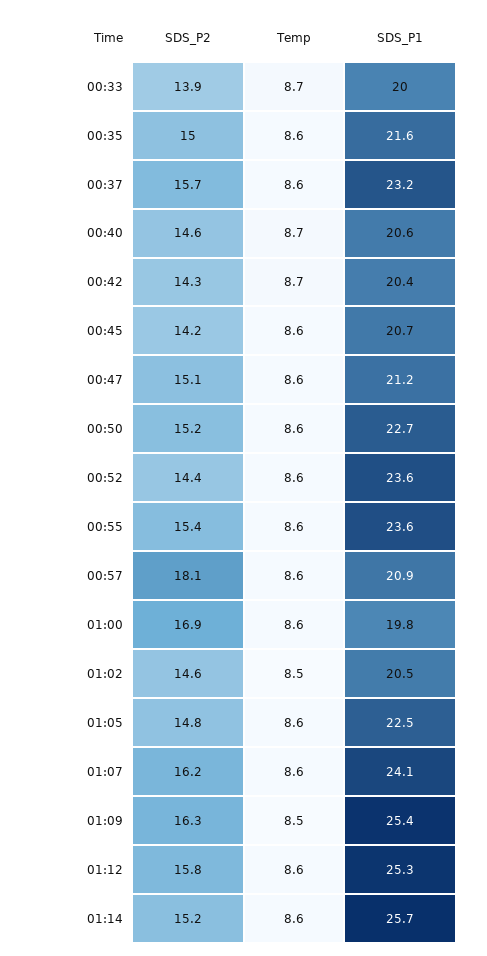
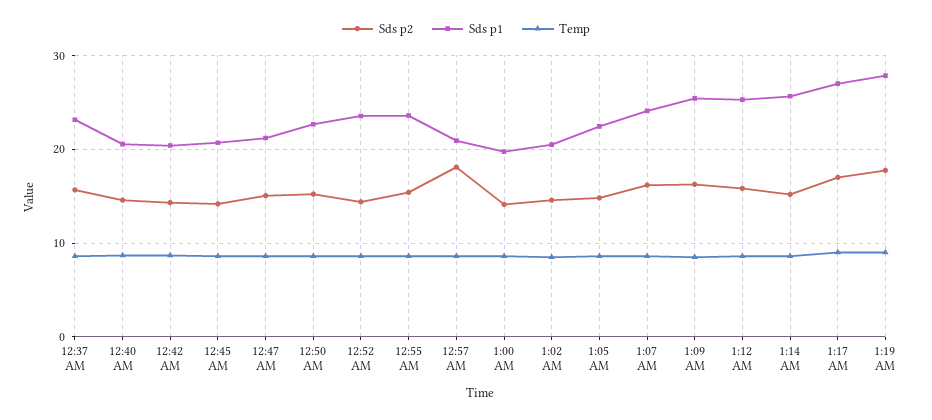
SDS_P2, 00:33: 13.9 -> none
Temp, 00:33: 8.7 -> none
SDS_P1, 00:33: 20 -> none
SDS_P2, 00:35: 15 -> none
Temp, 00:35: 8.6 -> none
SDS_P1, 00:35: 21.6 -> none
SDS_P2, 01:00: 16.9 -> 14
SDS_P2, 1:17 AM: none -> 17
SDS_P1, 1:17 AM: none -> 27
Temp, 1:17 AM: none -> 9
SDS_P2, 1:19 AM: none -> 18
SDS_P1, 1:19 AM: none -> 28
Temp, 1:19 AM: none -> 9

